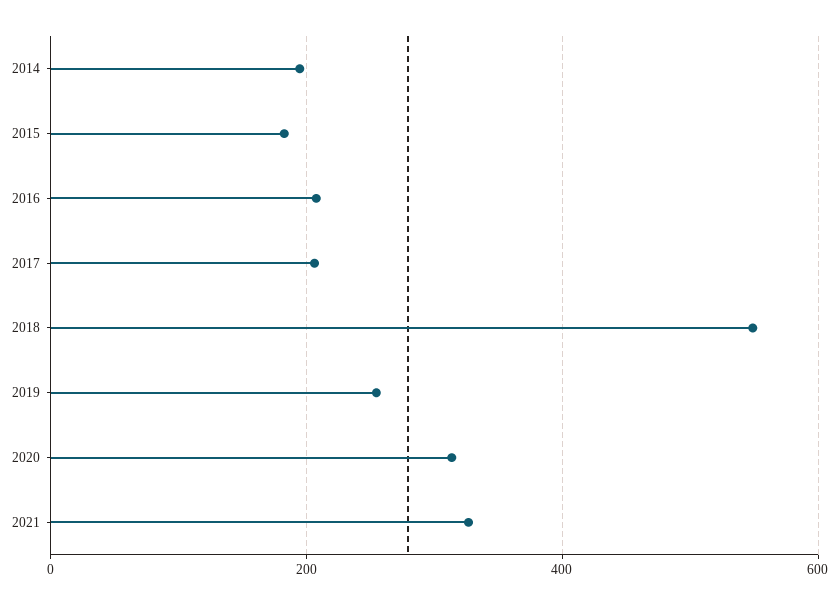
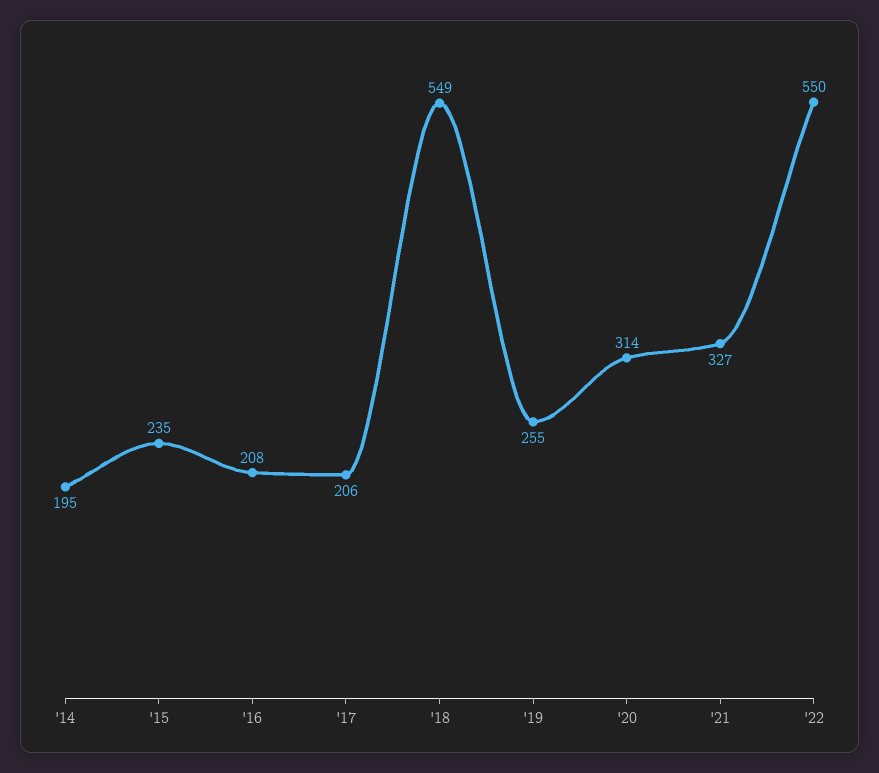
2015: 180 -> 235
'22: none -> 550

